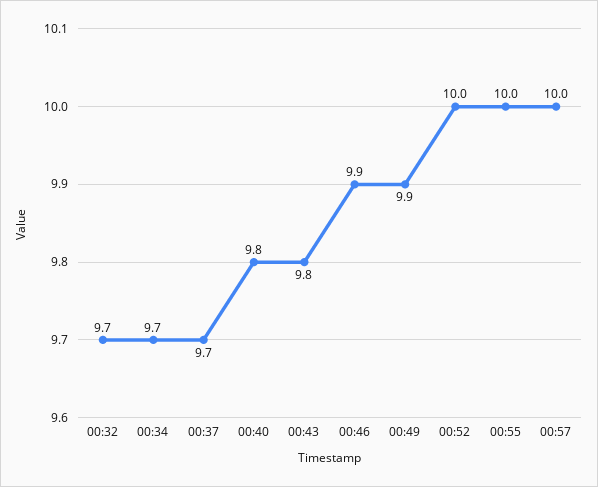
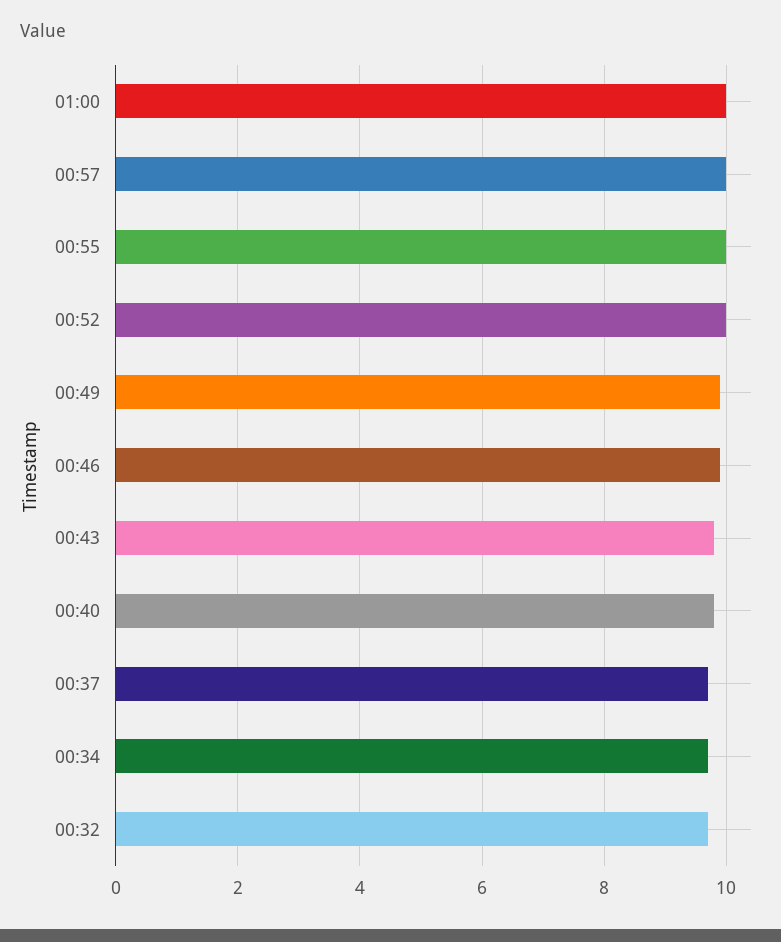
01:00: none -> 10

